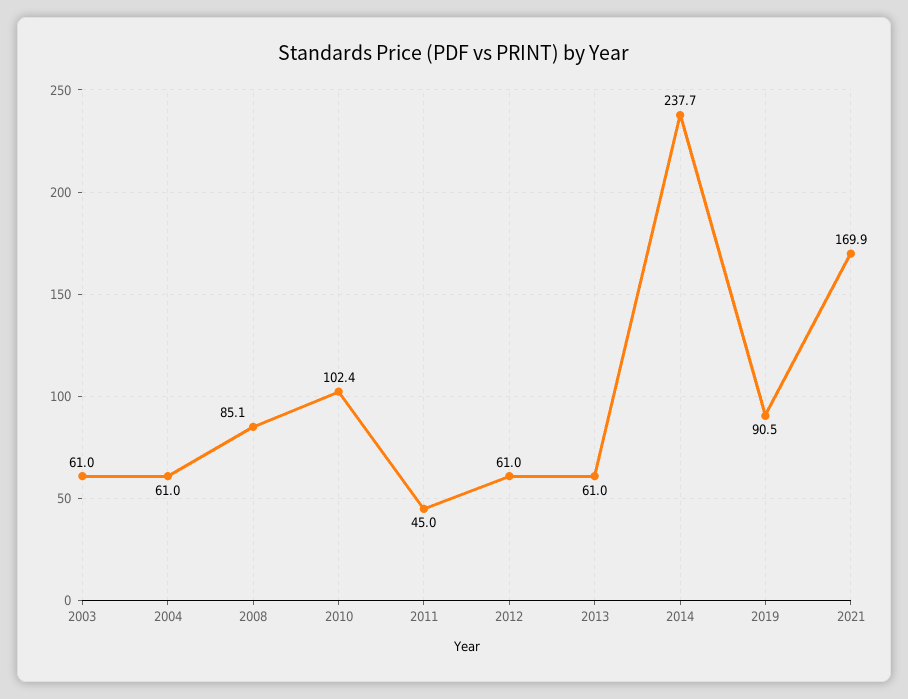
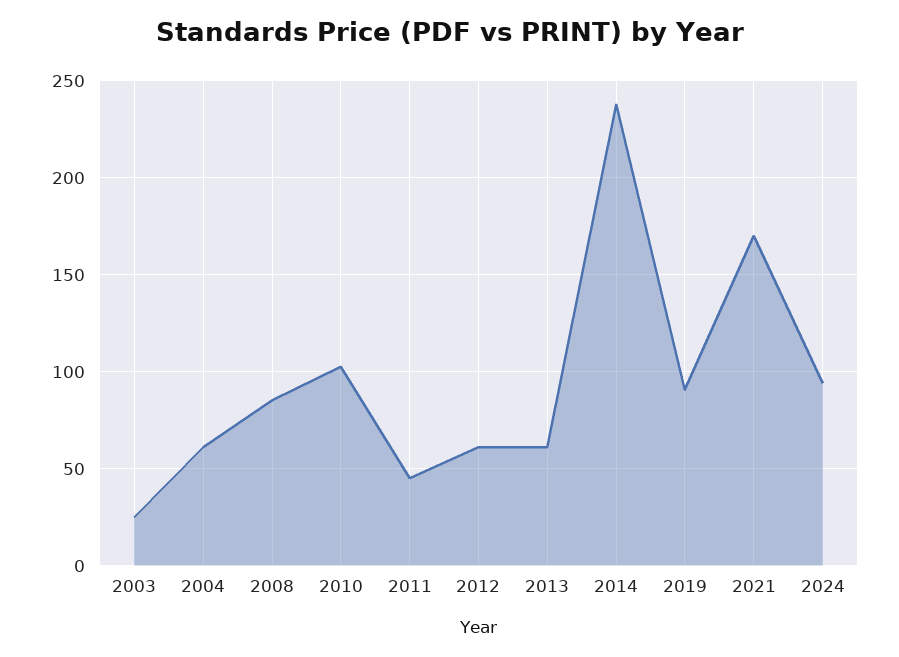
2003: 61 -> 25
2024: none -> 95

